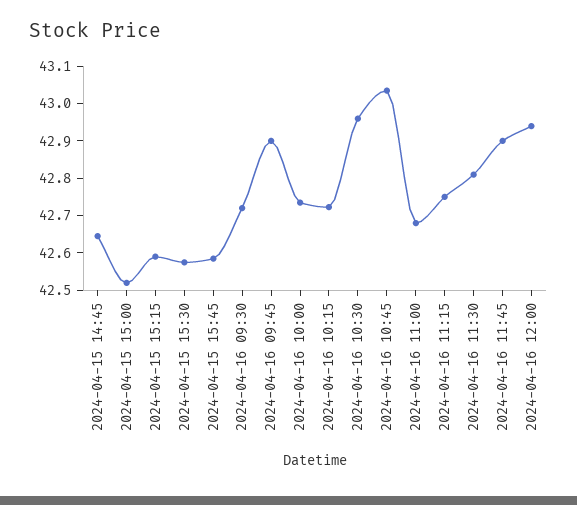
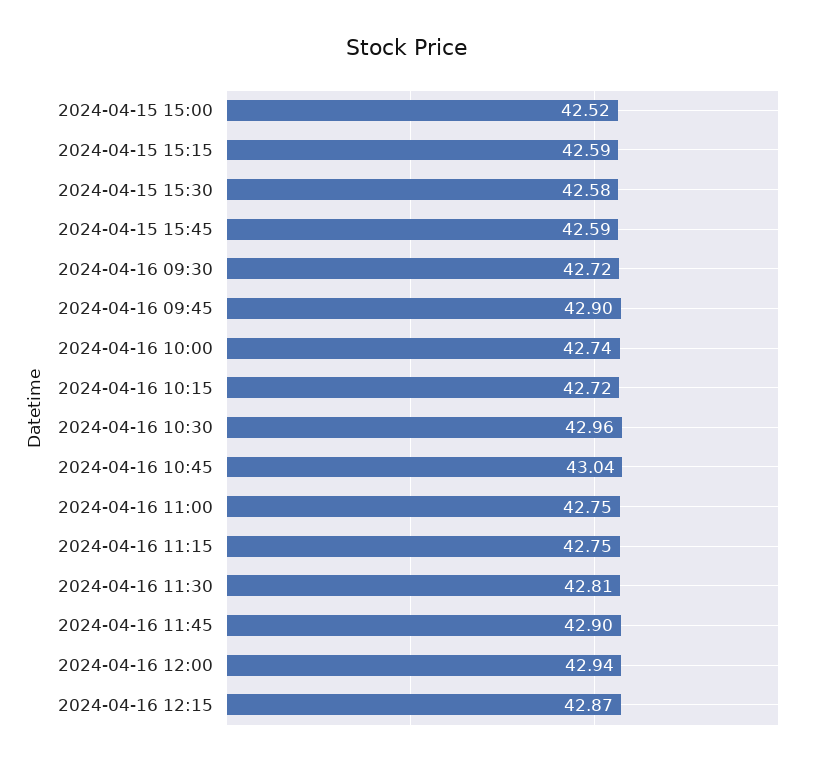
2024-04-15 14:45: 42.65 -> none
2024-04-16 11:00: 42.675 -> 42.75
2024-04-16 12:15: none -> 42.87

